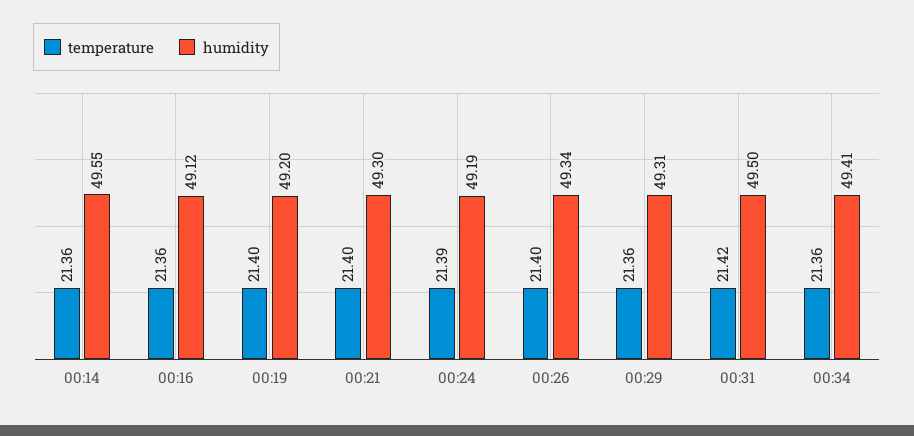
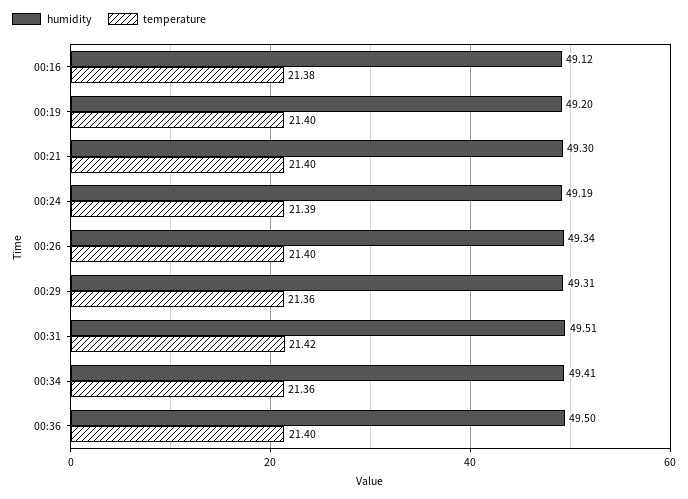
temperature, 00:14: 21.36 -> none
humidity, 00:14: 49.55 -> none
temperature, 00:16: 21.36 -> 21.38
humidity, 00:31: 49.5 -> 49.51
humidity, 00:36: none -> 49.5
temperature, 00:36: none -> 21.4

